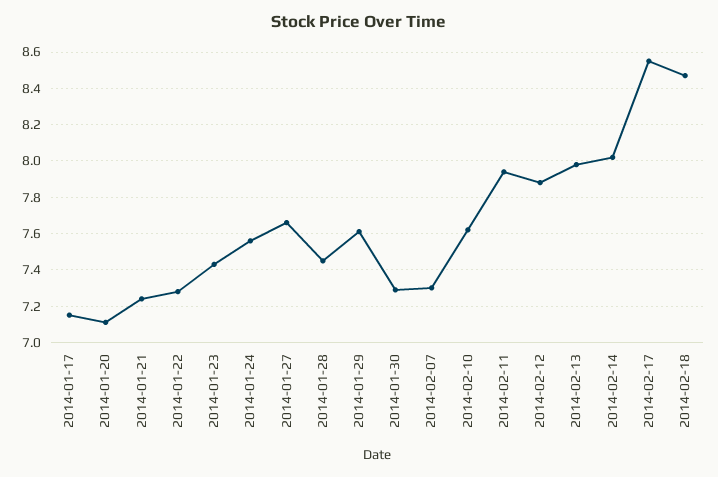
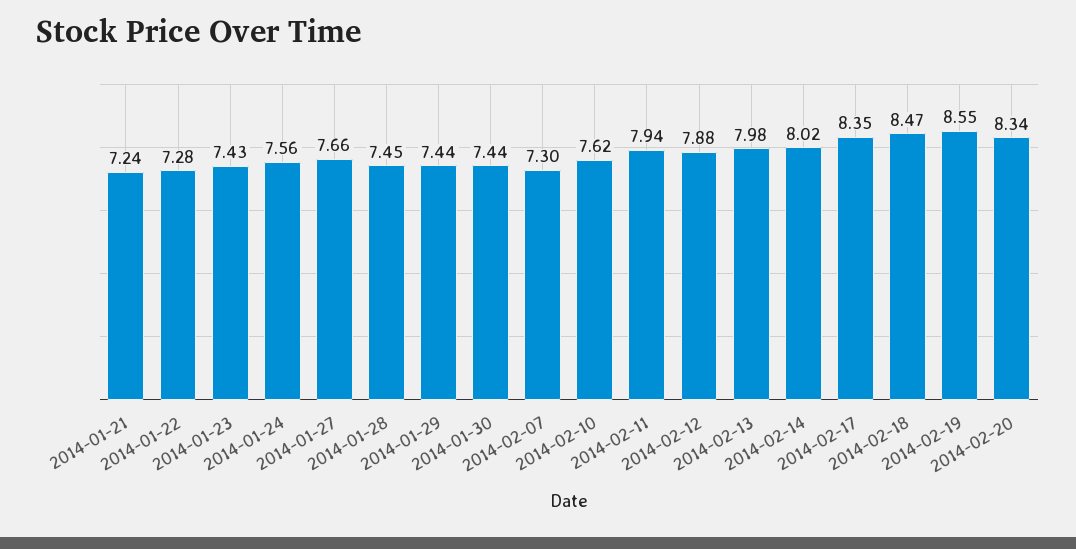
2014-01-17: 7.15 -> none
2014-01-20: 7.1 -> none
2014-01-29: 7.6 -> 7.44
2014-01-30: 7.3 -> 7.44
2014-02-17: 8.55 -> 8.35
2014-02-19: none -> 8.55
2014-02-20: none -> 8.34

